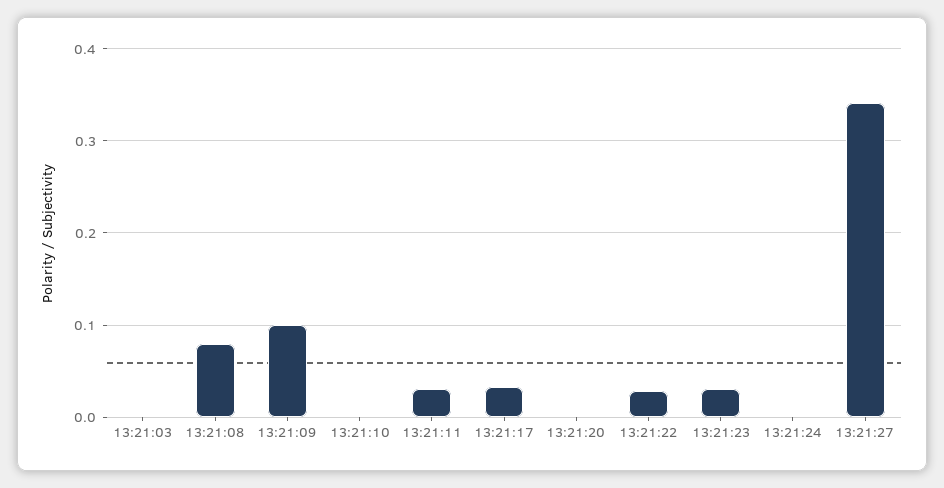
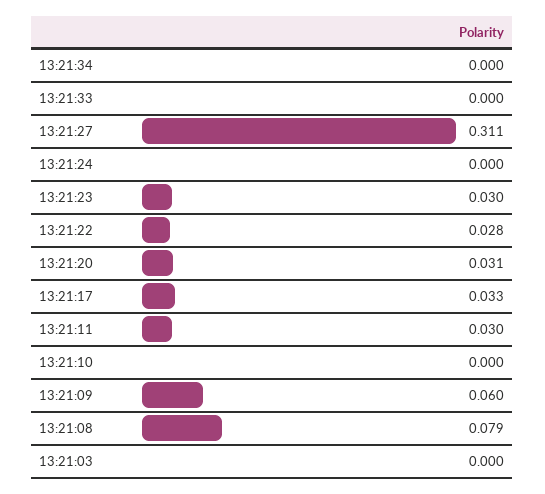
13:21:09: 0.1 -> 0.06
13:21:20: 0 -> 0.031
13:21:27: 0.34 -> 0.311
13:21:34: none -> 0
13:21:33: none -> 0

